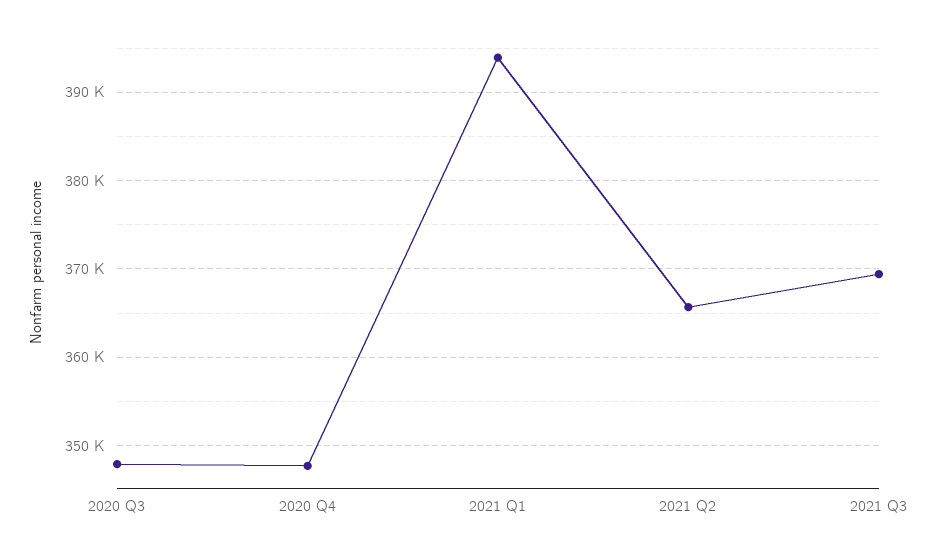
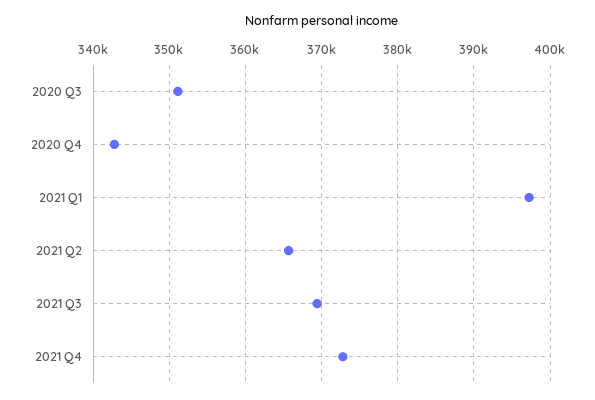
2020 Q3: 348000 -> 351000
2020 Q4: 348000 -> 343000
2021 Q1: 394000 -> 397000
2021 Q4: none -> 373000

